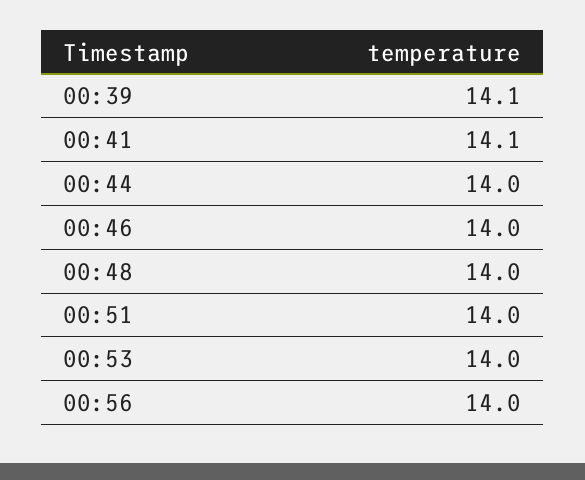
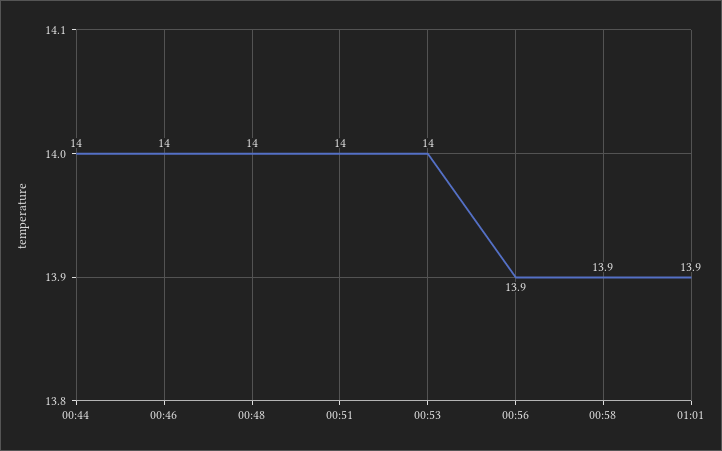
00:39: 14.1 -> none
00:41: 14.1 -> none
00:56: 14 -> 13.9
00:58: none -> 13.9
01:01: none -> 13.9

